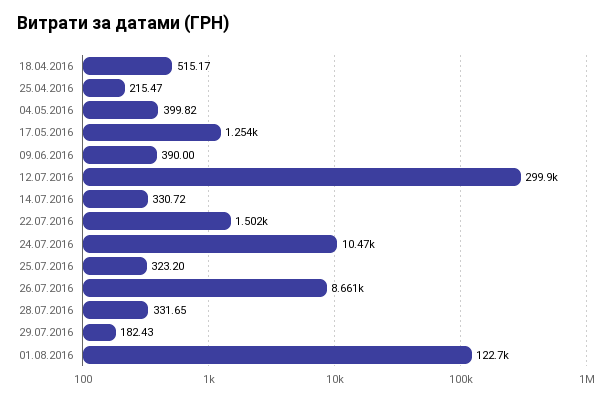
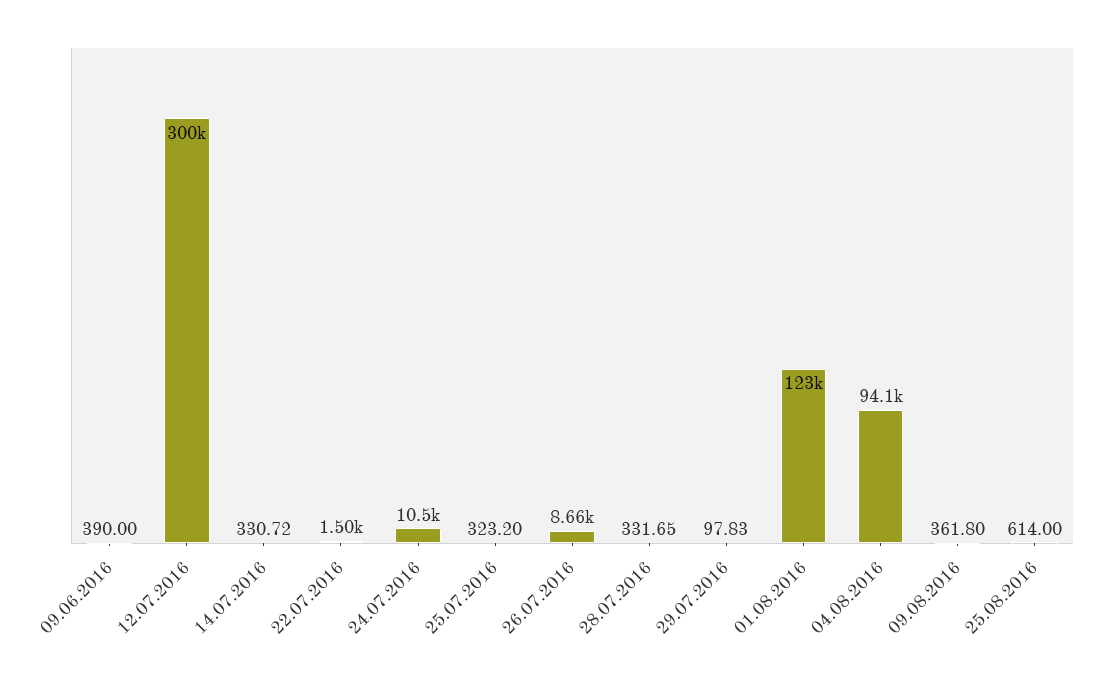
18.04.2016: 515.17 -> none
25.04.2016: 215.47 -> none
04.05.2016: 399.82 -> none
17.05.2016: 1254 -> none
29.07.2016: 182.43 -> 97.83
04.08.2016: none -> 94100
09.08.2016: none -> 361.8
25.08.2016: none -> 614

